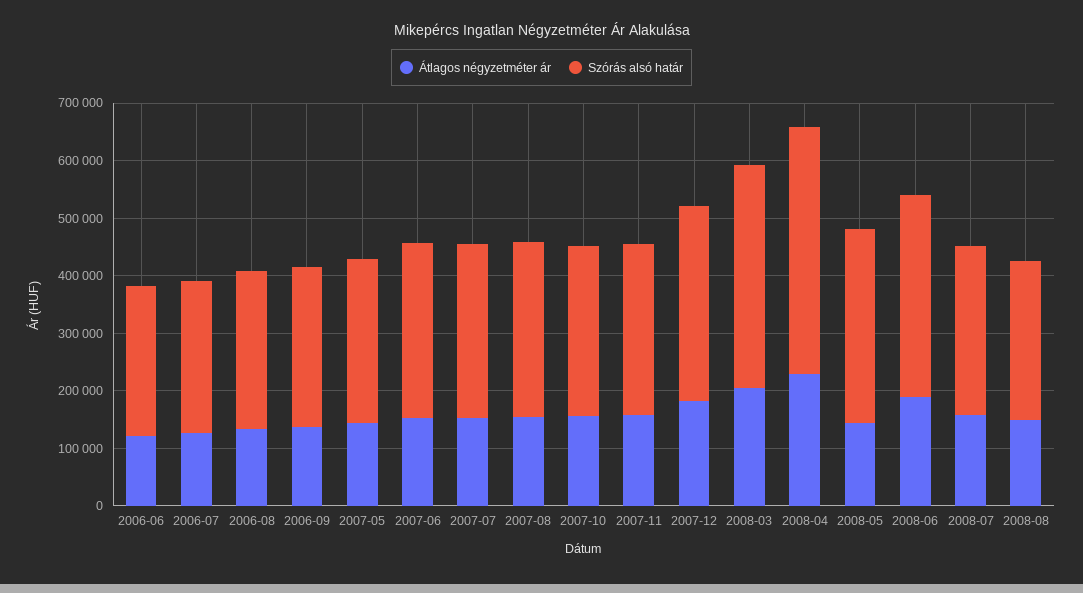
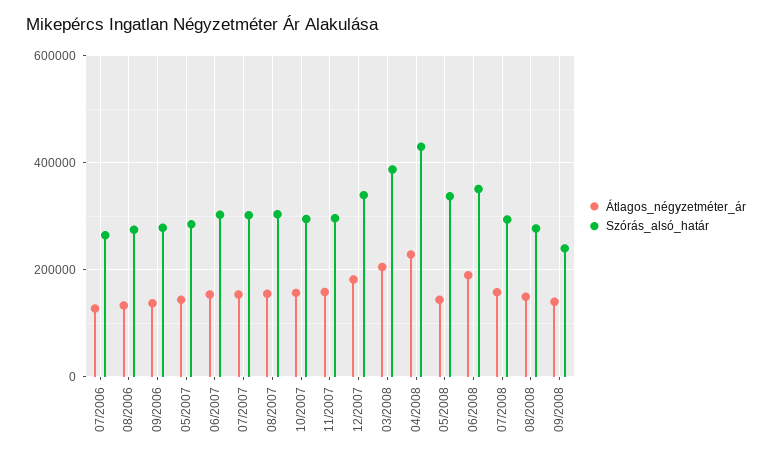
Átlagos négyzetméter ár, 2006-06: 120000 -> none
Szórás alsó határ, 2006-06: 260000 -> none
Átlagos négyzetméter ár, 09/2008: none -> 140000
Szórás alsó határ, 09/2008: none -> 240000

